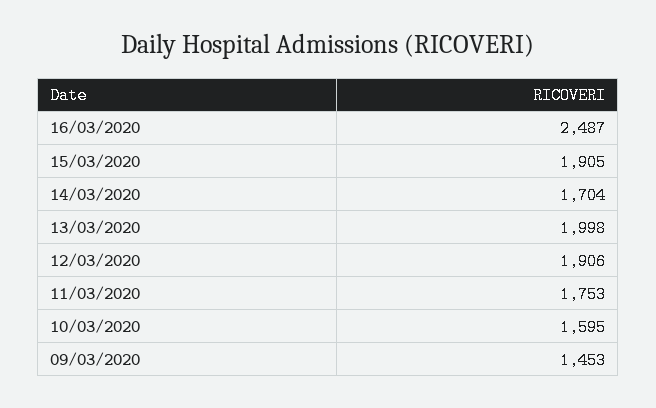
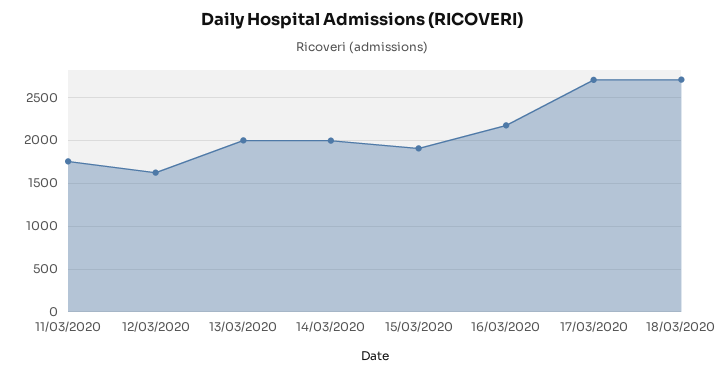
16/03/2020: 2487 -> 2200
14/03/2020: 1704 -> 2000
12/03/2020: 1906 -> 1600
10/03/2020: 1595 -> none
09/03/2020: 1453 -> none
17/03/2020: none -> 2700
18/03/2020: none -> 2700

